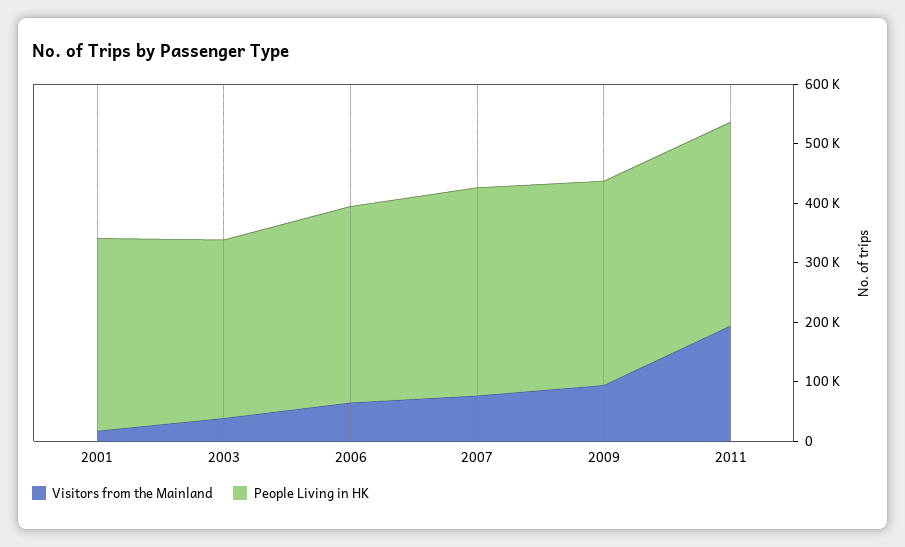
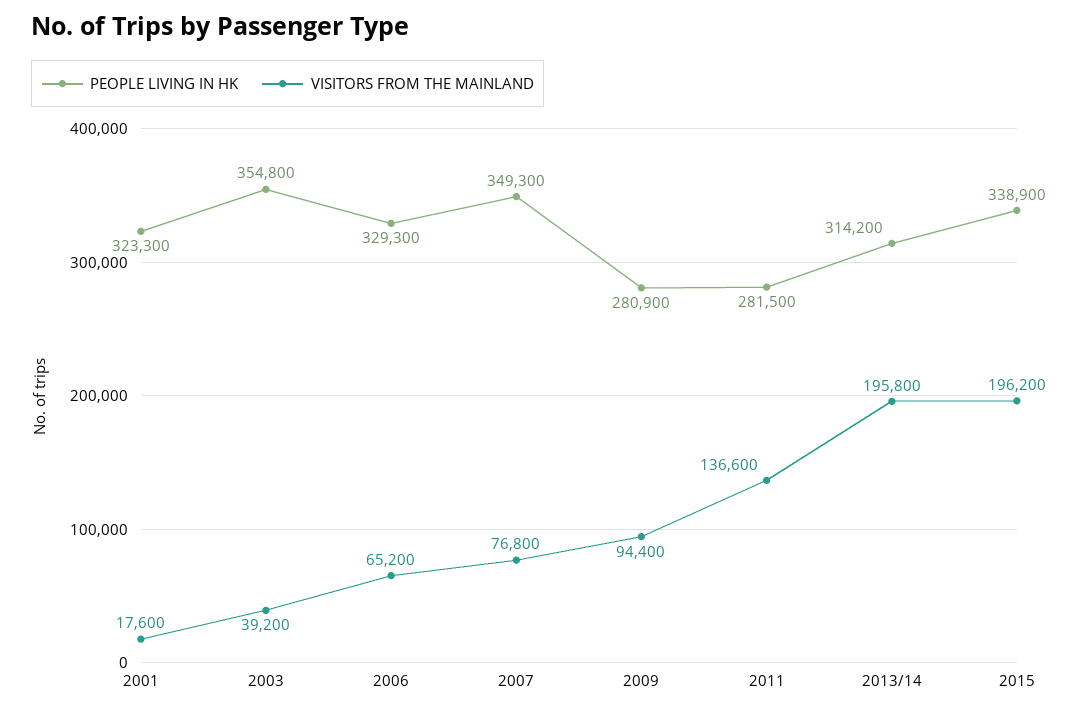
People Living in HK, 2003: 300000 -> 354800
People Living in HK, 2009: 340000 -> 280900
Visitors from the Mainland, 2011: 200000 -> 136600
People Living in HK, 2011: 340000 -> 281500
People Living in HK, 2013/14: none -> 314200
Visitors from the Mainland, 2013/14: none -> 195800
People Living in HK, 2015: none -> 338900
Visitors from the Mainland, 2015: none -> 196200

